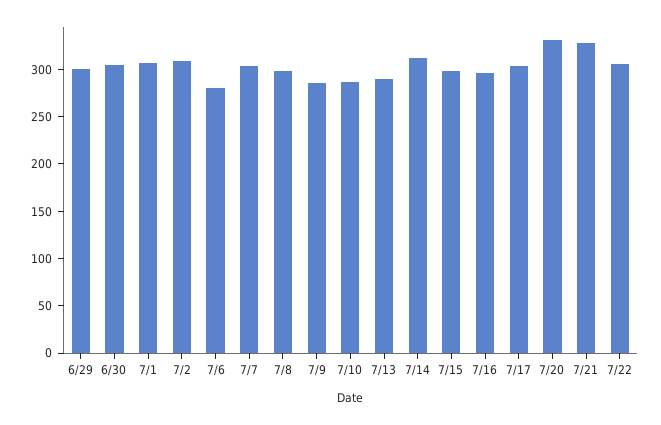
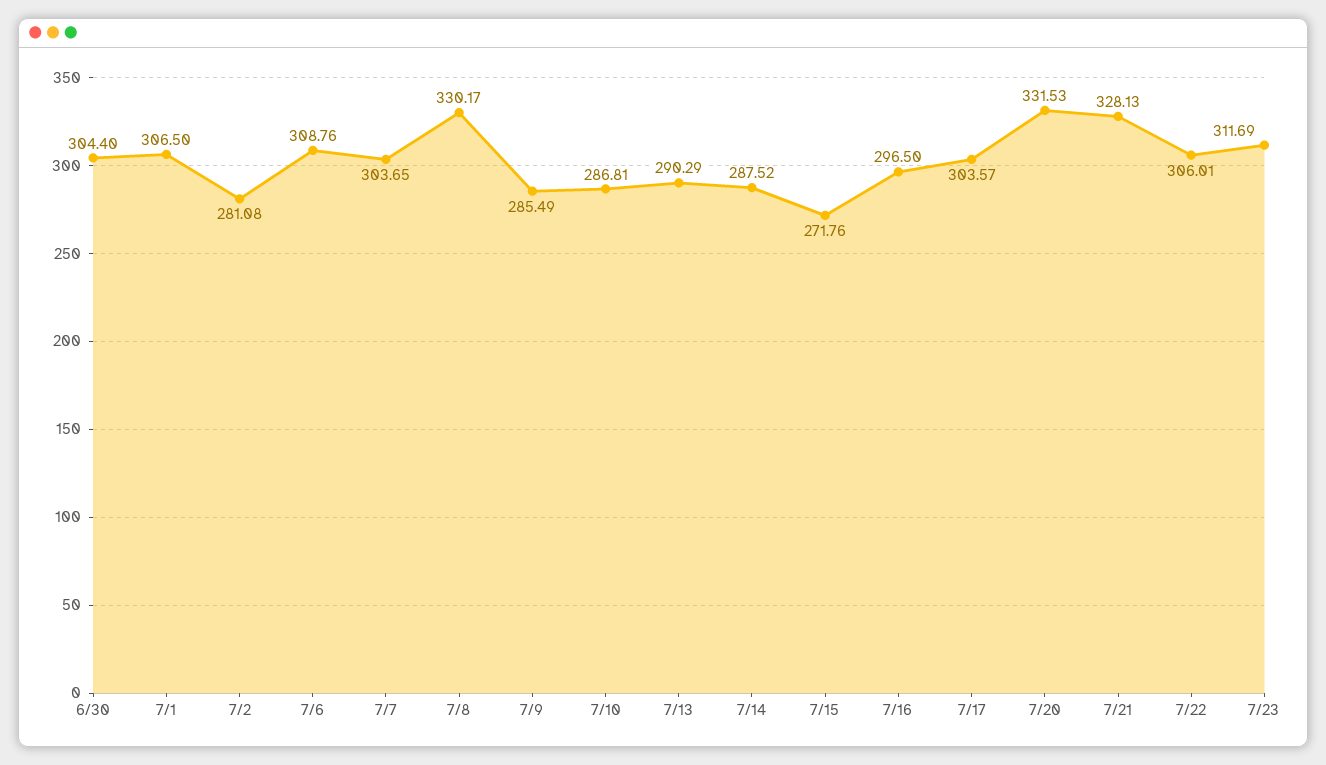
6/29: 300 -> none
7/2: 310 -> 281.08
7/6: 280 -> 308.76
7/8: 300 -> 330.17
7/14: 310 -> 287.52
7/15: 300 -> 271.76
7/23: none -> 311.69

